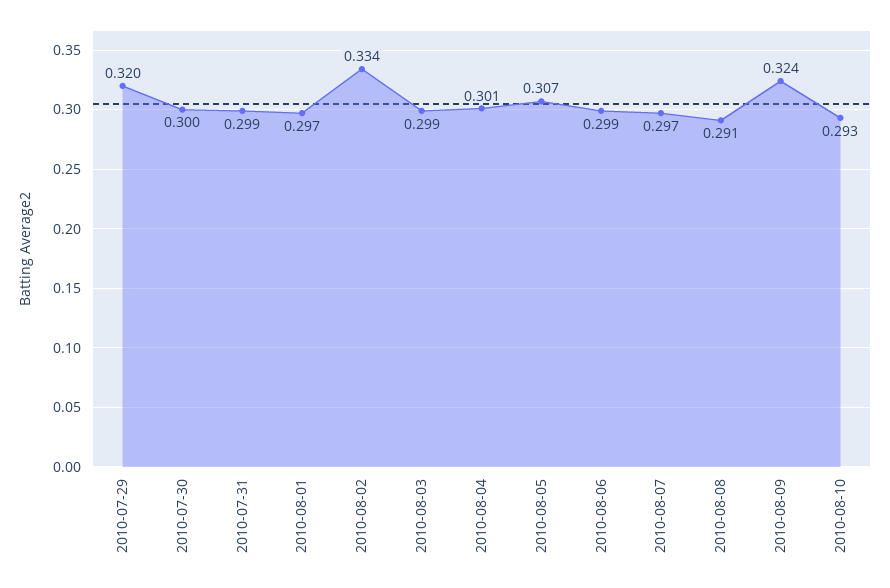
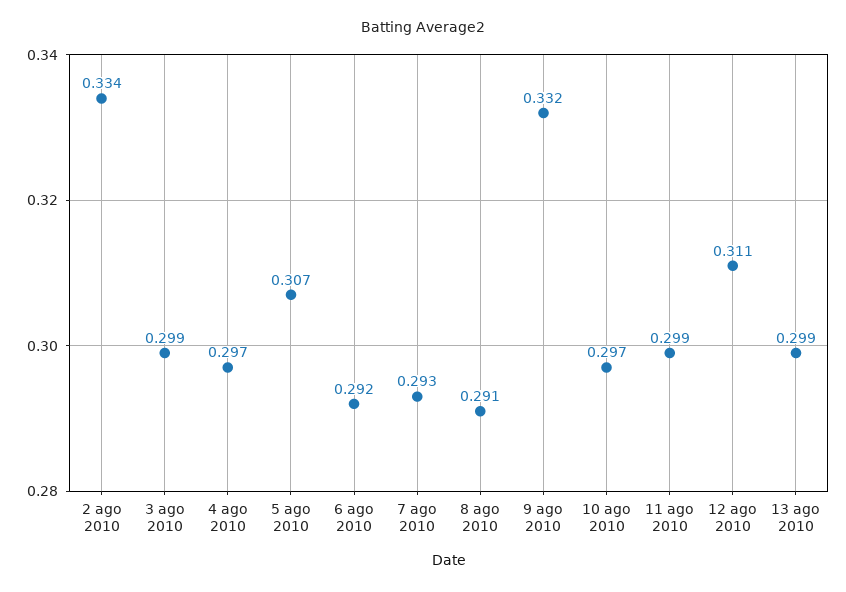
2010-07-29: 0.32 -> none
2010-07-30: 0.3 -> none
2010-07-31: 0.299 -> none
2010-08-01: 0.297 -> none
2010-08-04: 0.301 -> 0.297
2010-08-06: 0.299 -> 0.292
2010-08-07: 0.297 -> 0.293
2010-08-09: 0.324 -> 0.332
2010-08-10: 0.293 -> 0.297
11 ago 2010: none -> 0.299
12 ago 2010: none -> 0.311
13 ago 2010: none -> 0.299

